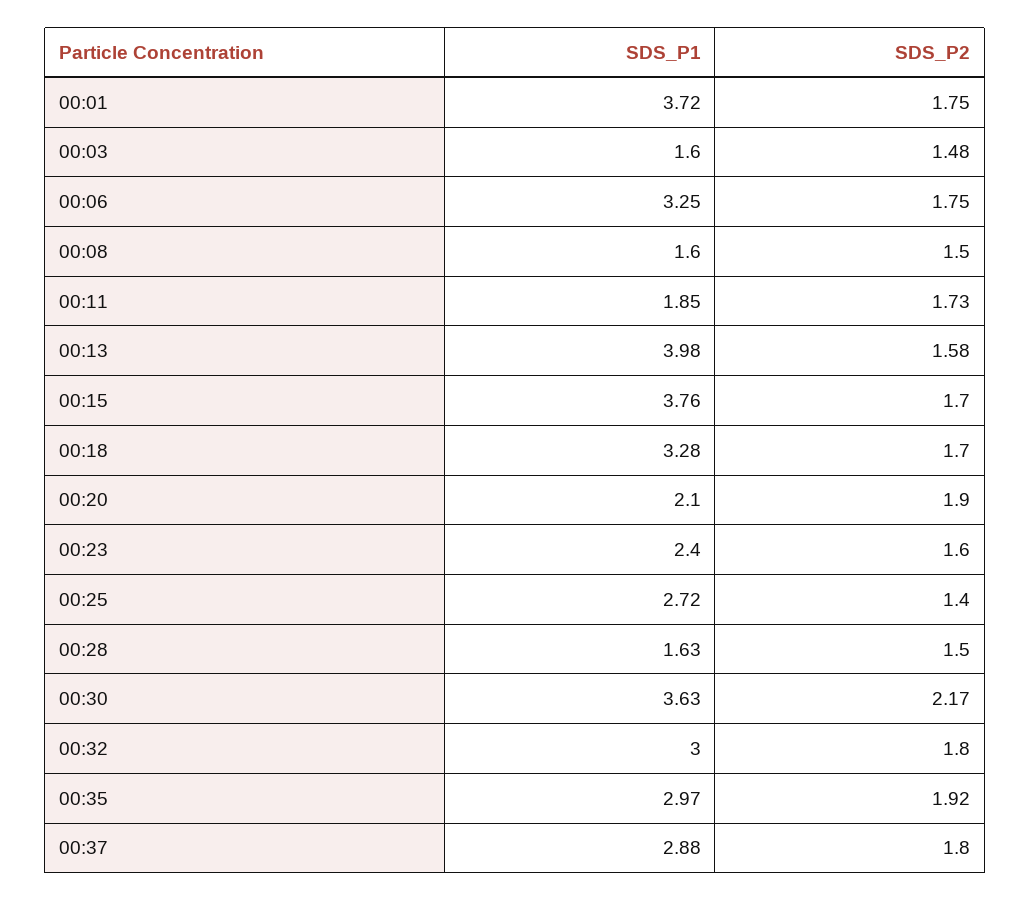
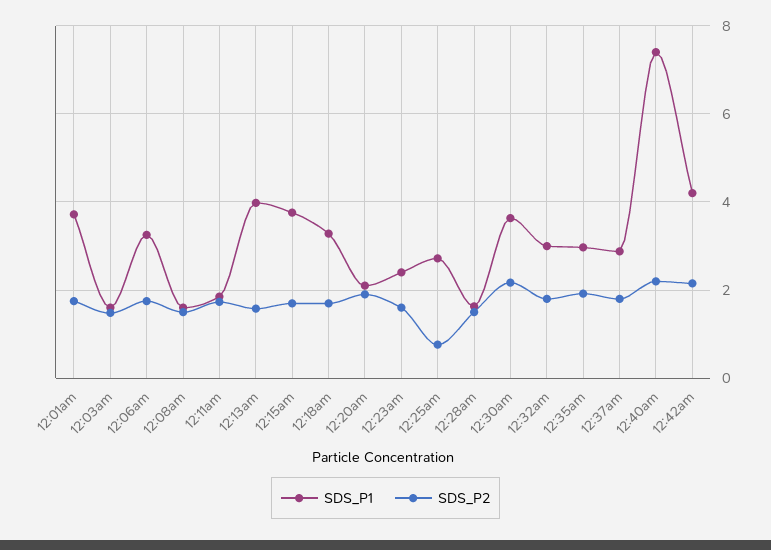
SDS_P2, 00:25: 1.4 -> 0.8
SDS_P1, 12:40am: none -> 7.4
SDS_P2, 12:40am: none -> 2.2
SDS_P1, 12:42am: none -> 4.2
SDS_P2, 12:42am: none -> 2.2

